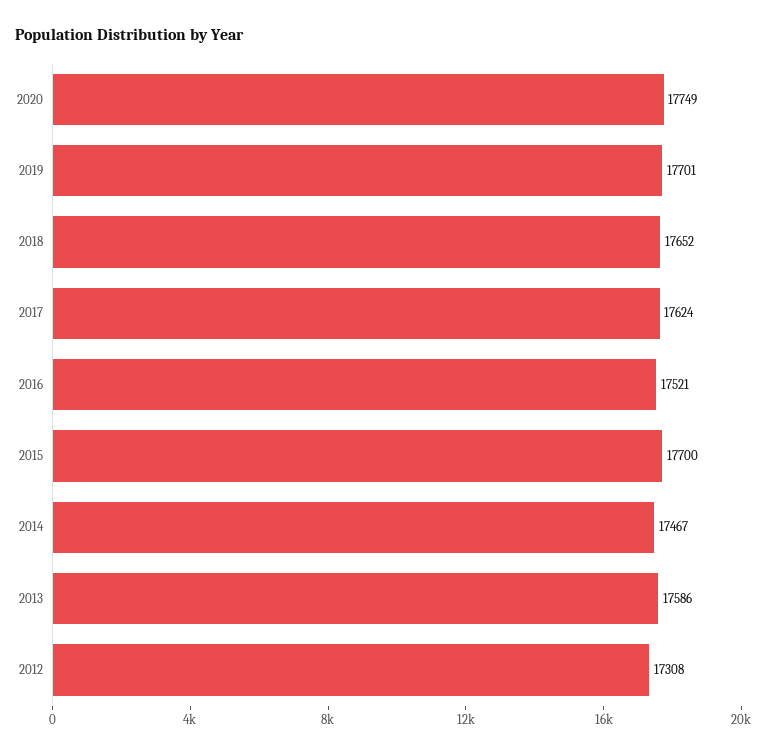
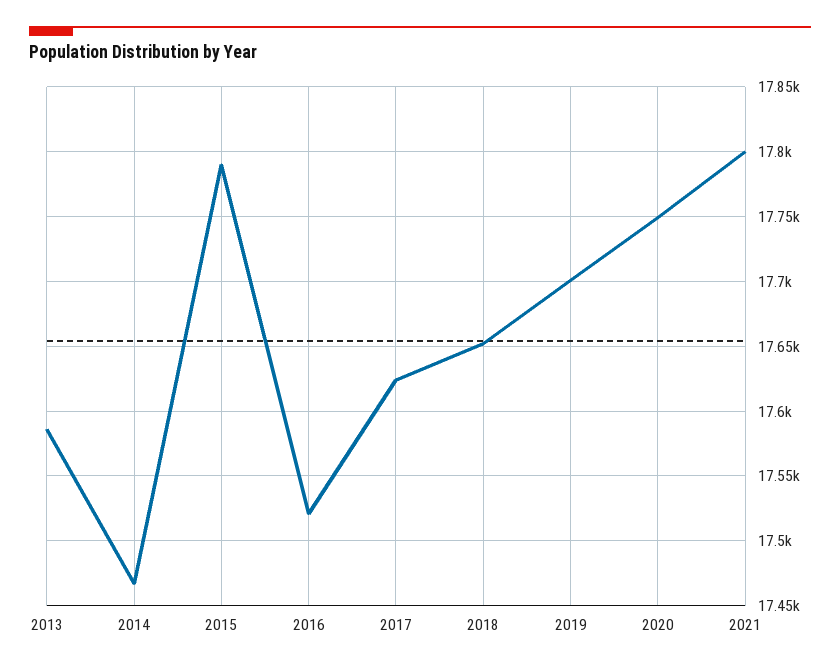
2015: 17700 -> 17790
2012: 17308 -> none
2021: none -> 17800

